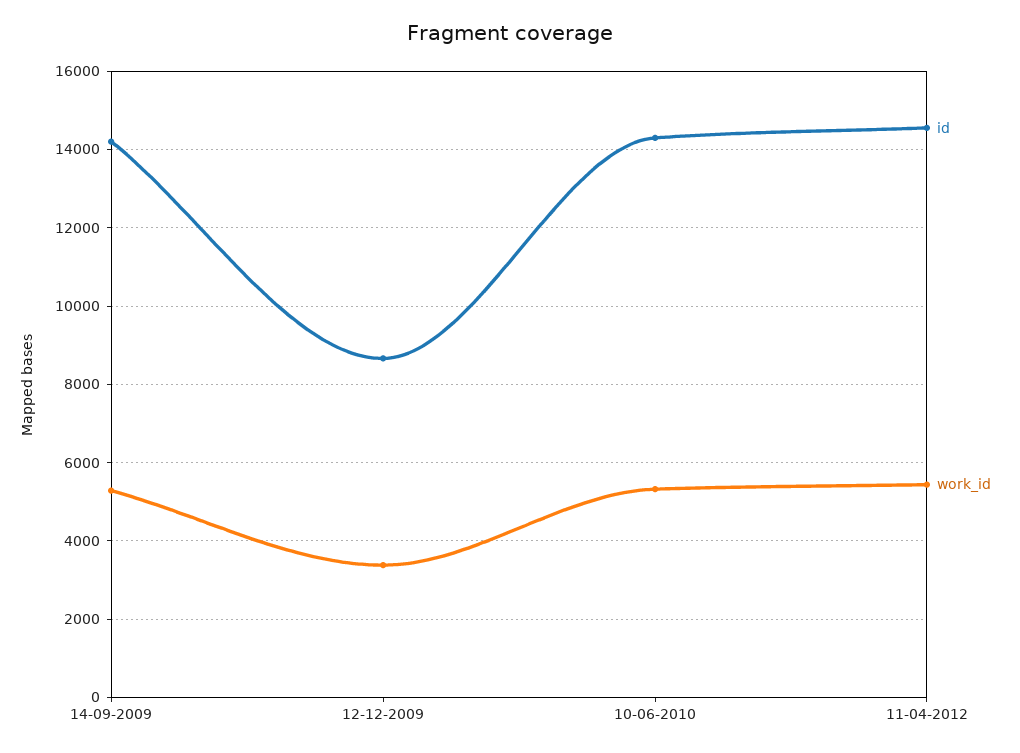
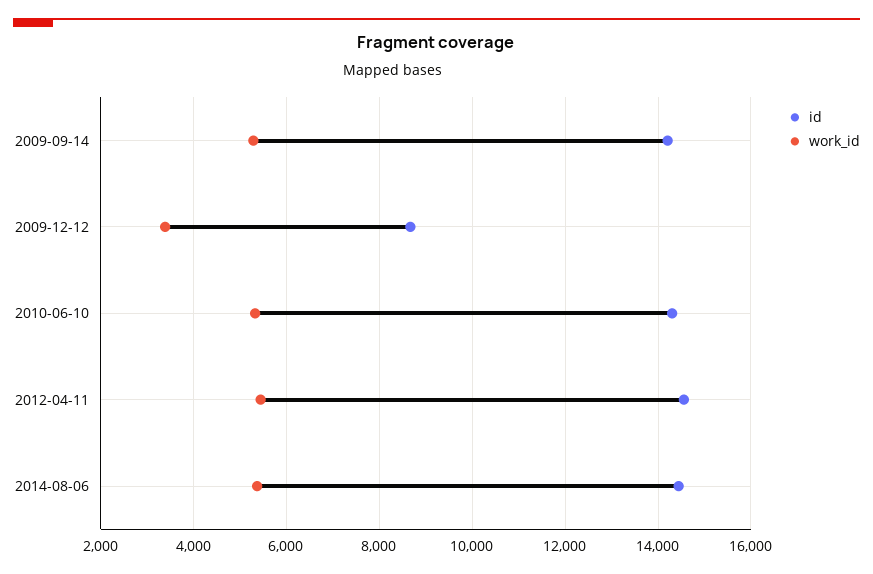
id, 2014-08-06: none -> 14400
work_id, 2014-08-06: none -> 5400

